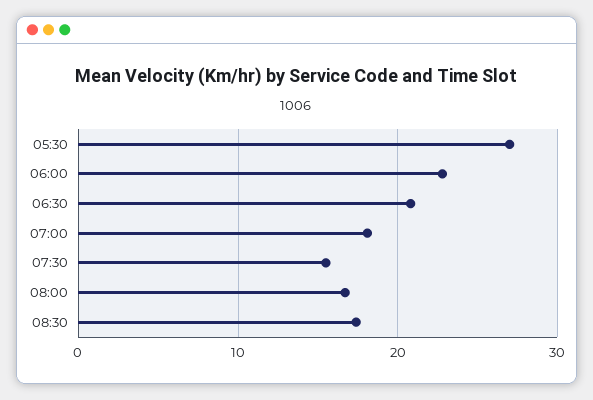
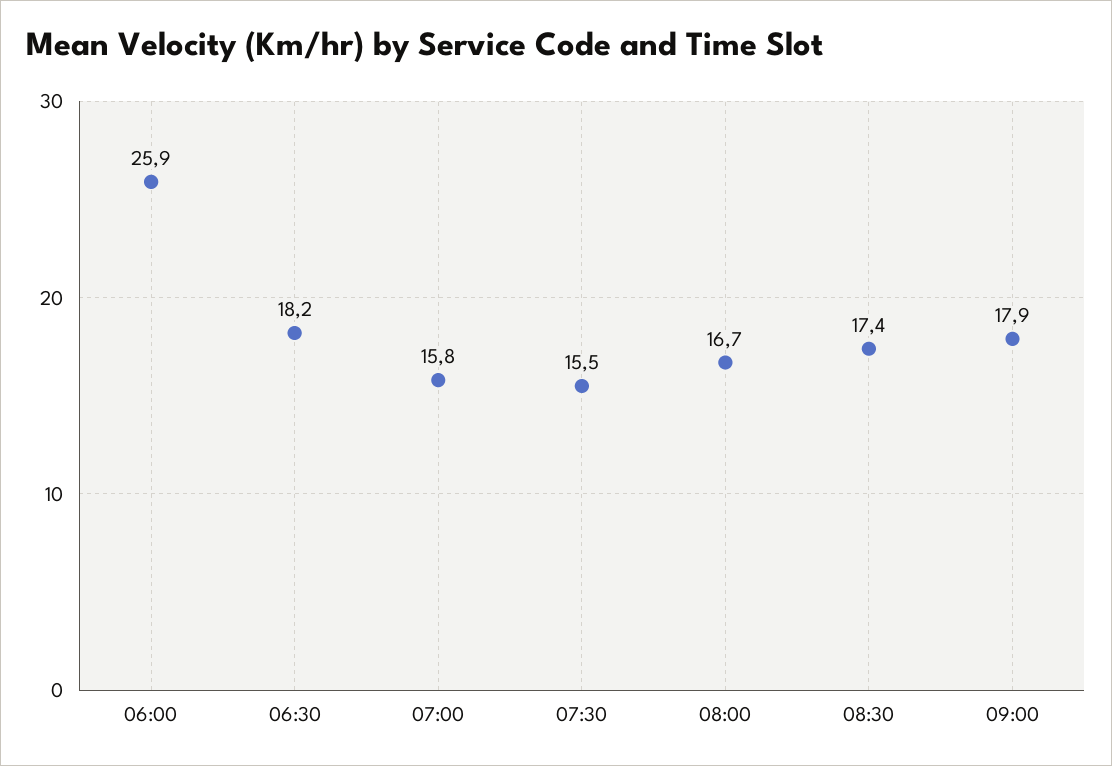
05:30: 27 -> none
06:00: 23 -> 25.9
06:30: 21 -> 18.2
07:00: 18 -> 15.8
09:00: none -> 17.9

